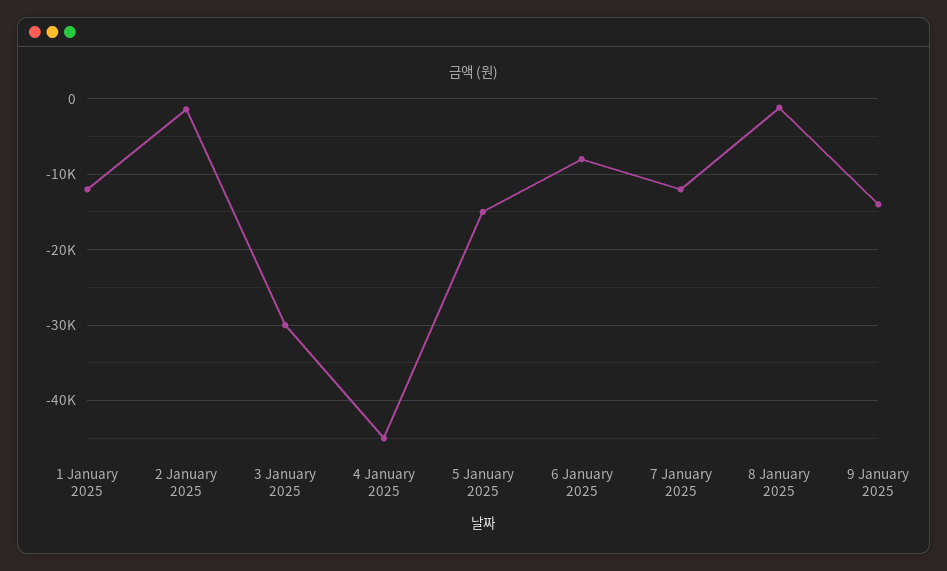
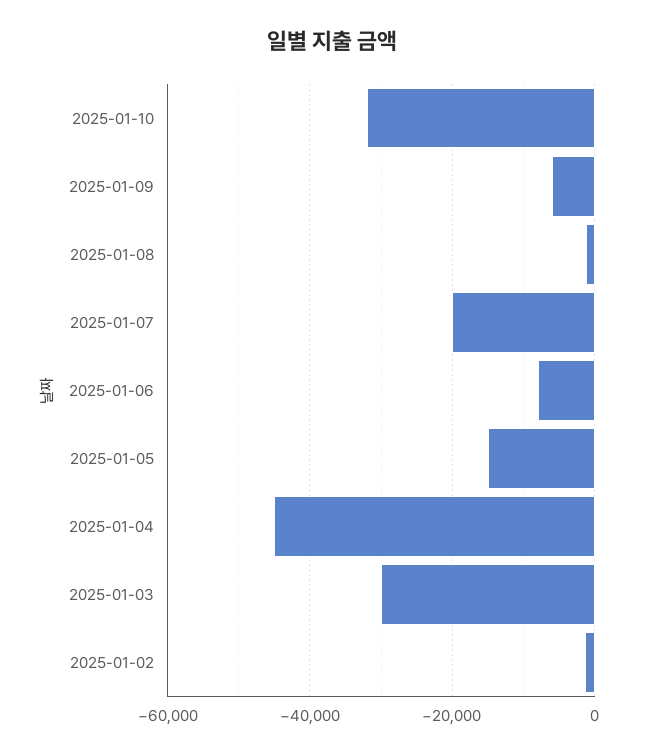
1 January 2025: -12000 -> none
7 January 2025: -12000 -> -20000
9 January 2025: -14000 -> -6000
2025-01-10: none -> -32000

